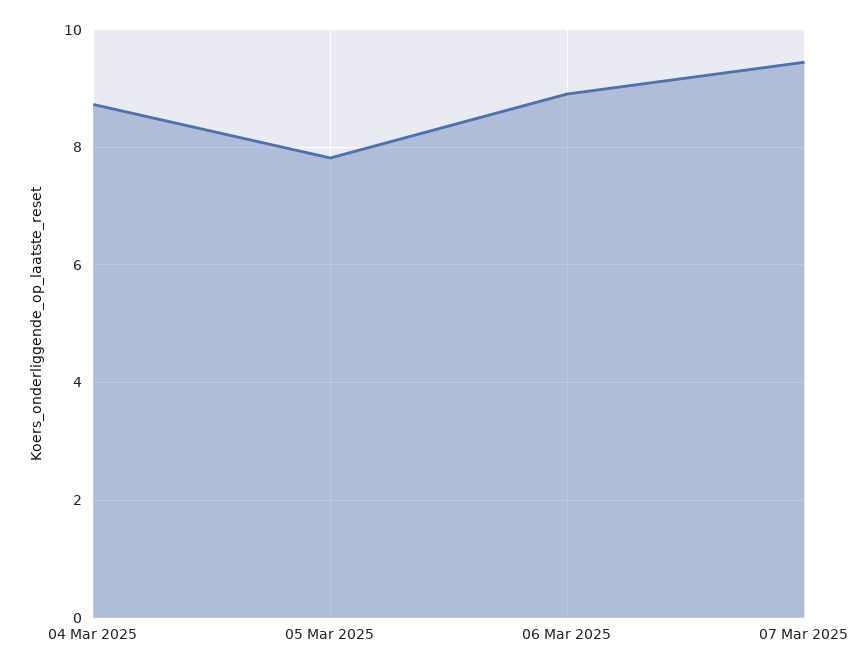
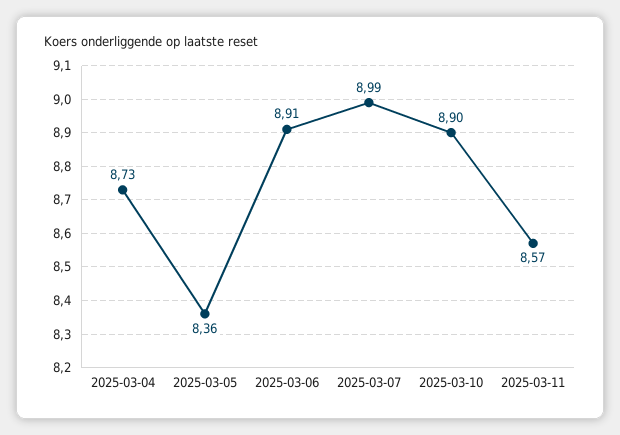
05 Mar 2025: 7.8 -> 8.36
07 Mar 2025: 9.4 -> 8.99
2025-03-10: none -> 8.9
2025-03-11: none -> 8.57

